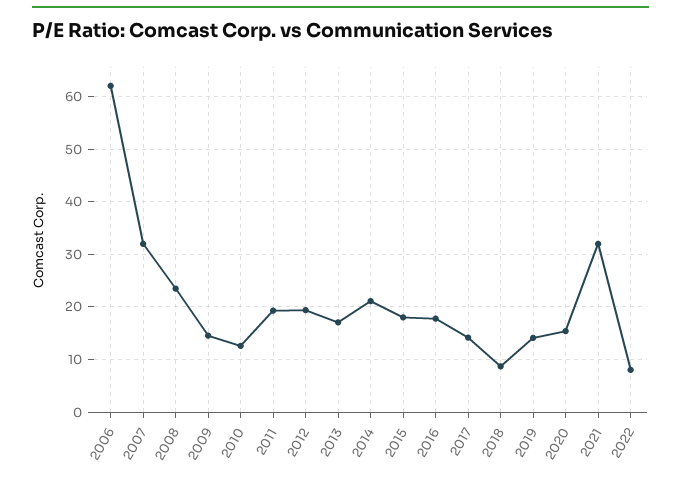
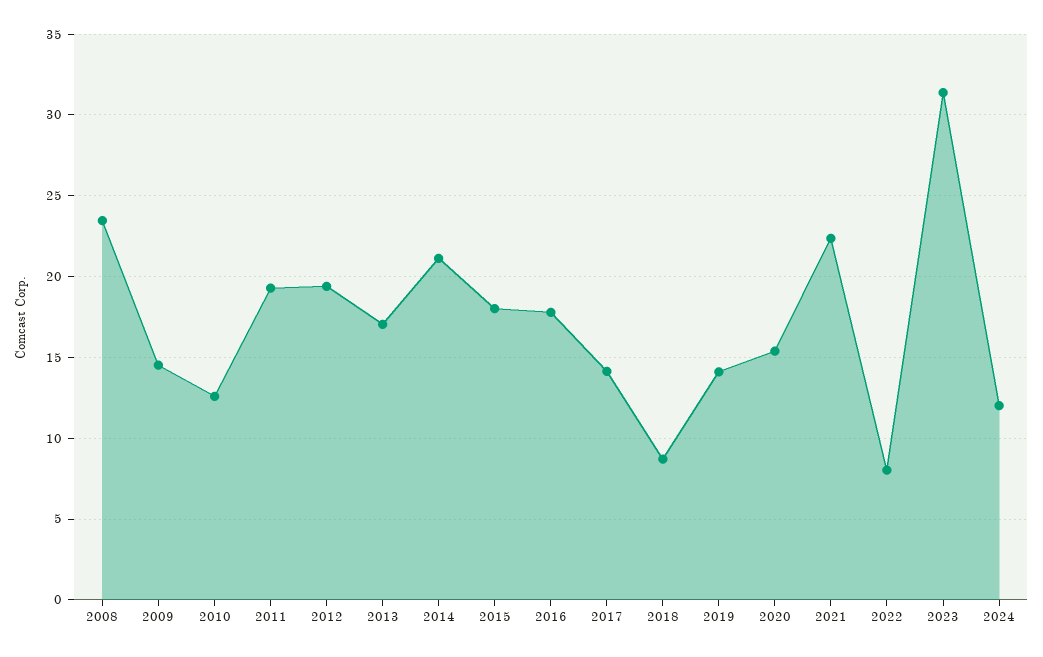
2006: 62 -> none
2007: 32 -> none
2021: 32 -> 22.5
2023: none -> 31.5
2024: none -> 12

